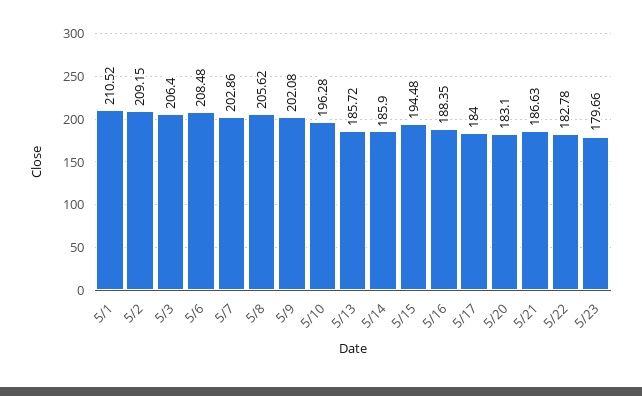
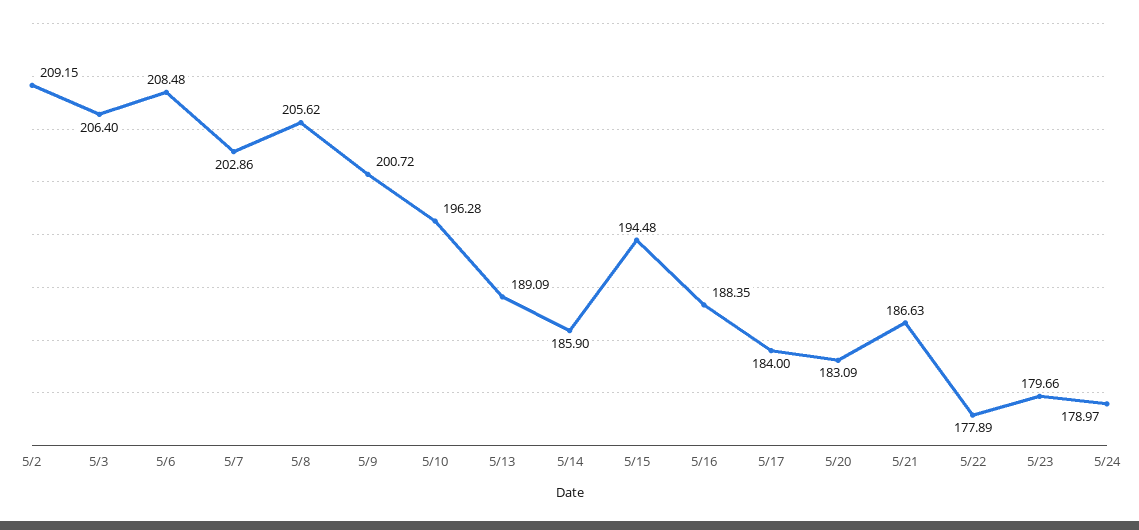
5/1: 210.52 -> none
5/9: 202.08 -> 200.72
5/13: 185.72 -> 189.09
5/20: 183.1 -> 183.09
5/22: 182.78 -> 177.89
5/24: none -> 178.97

